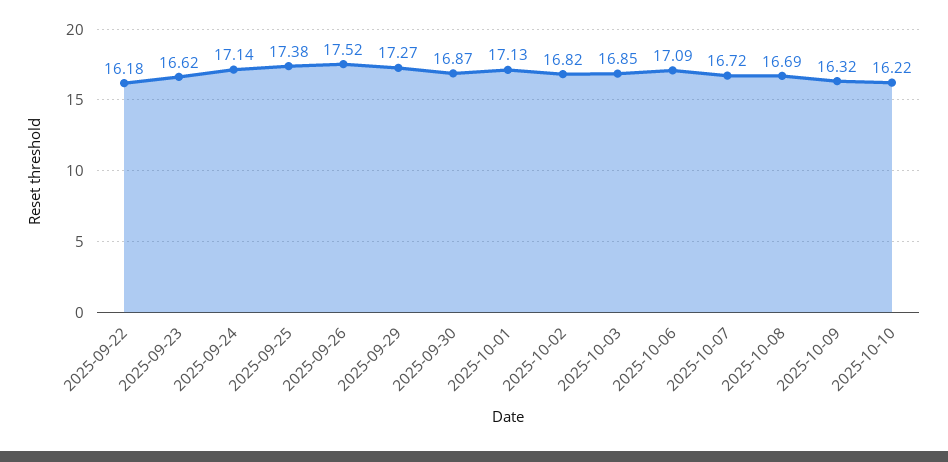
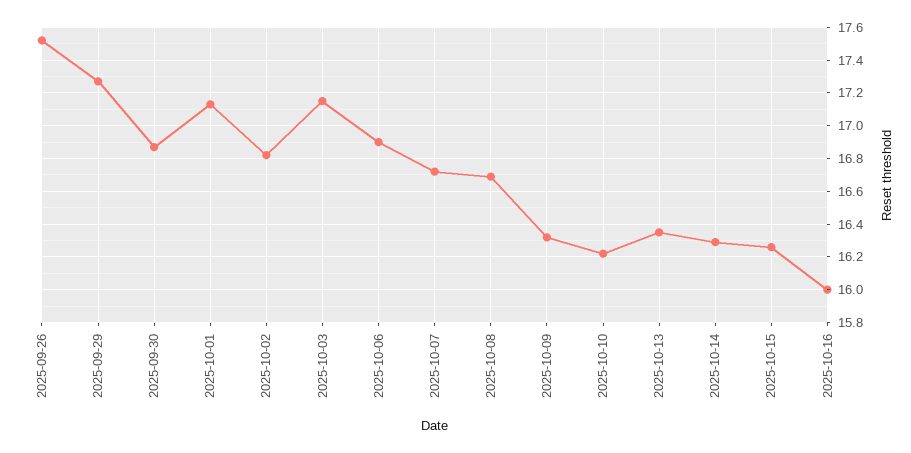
2025-09-22: 16.18 -> none
2025-09-23: 16.62 -> none
2025-09-24: 17.14 -> none
2025-09-25: 17.38 -> none
2025-10-03: 16.85 -> 17.15
2025-10-06: 17.09 -> 16.9
2025-10-13: none -> 16.35
2025-10-14: none -> 16.3
2025-10-15: none -> 16.25
2025-10-16: none -> 16

